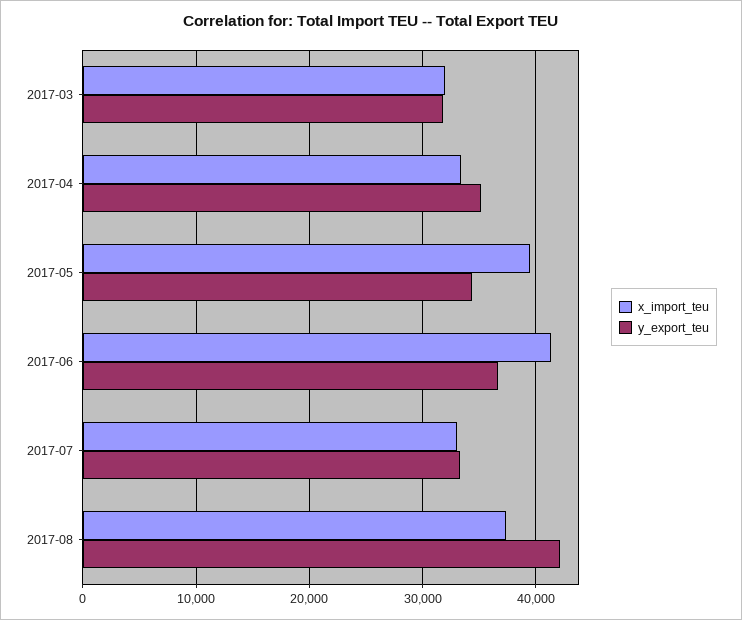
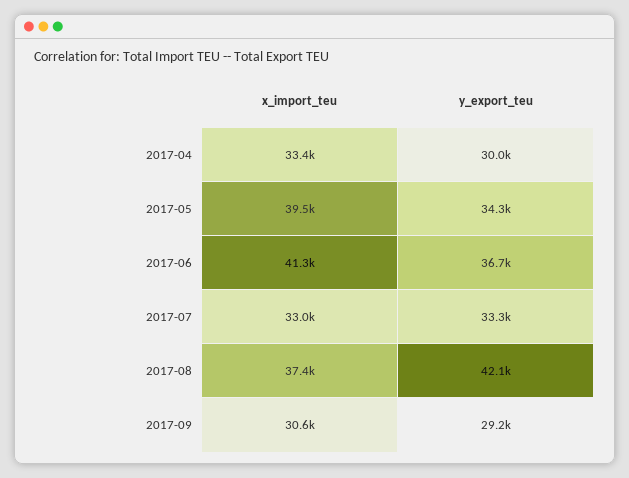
x_import_teu, 2017-03: 32000 -> none
y_export_teu, 2017-03: 32000 -> none
y_export_teu, 2017-04: 35000 -> 30000
x_import_teu, 2017-09: none -> 30600
y_export_teu, 2017-09: none -> 29200

